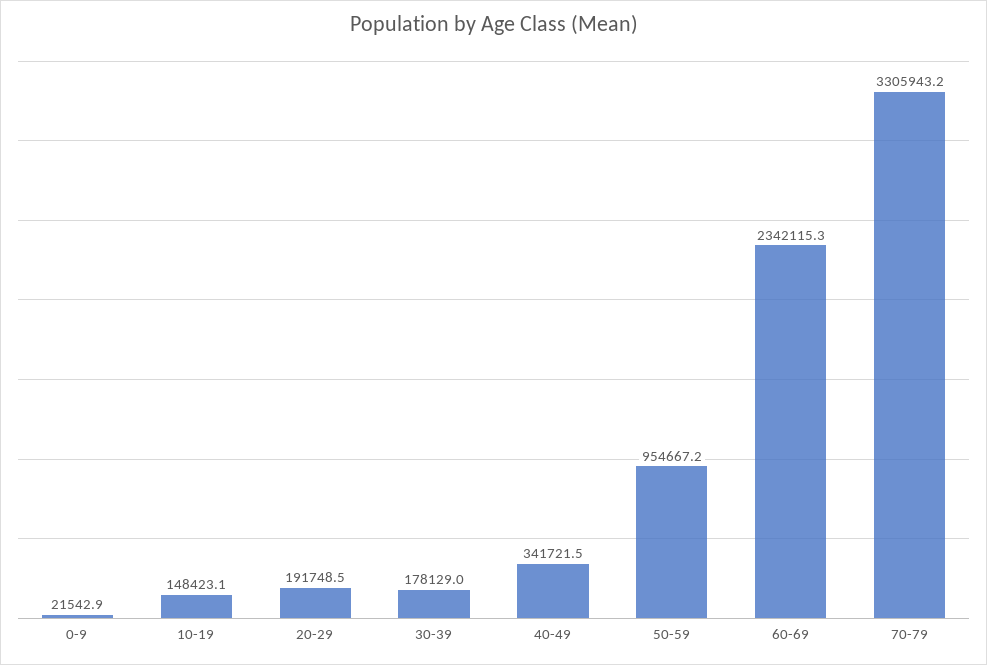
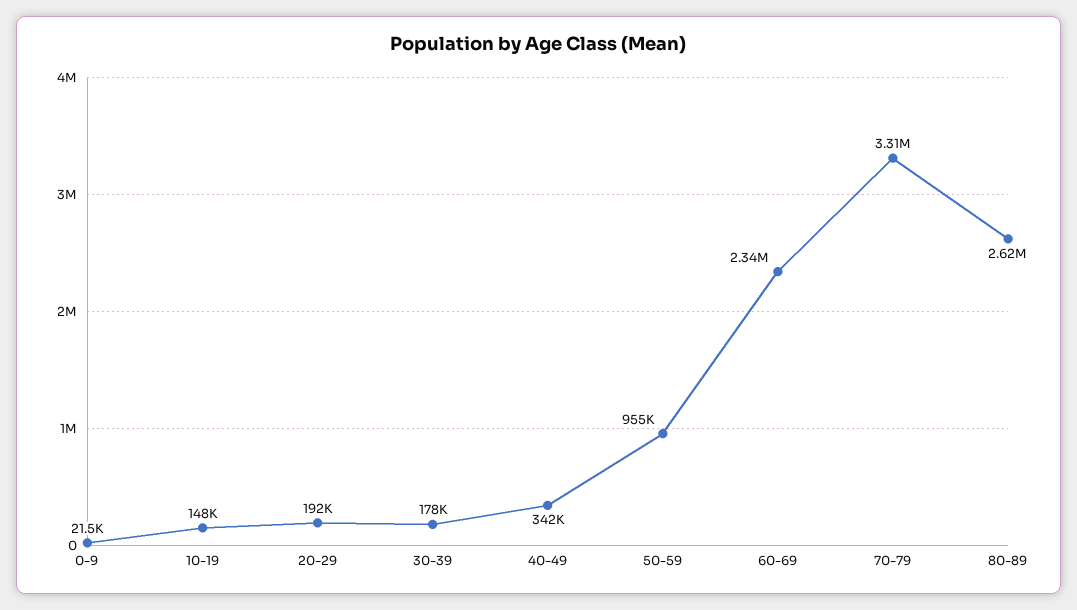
80-89: none -> 2620000

